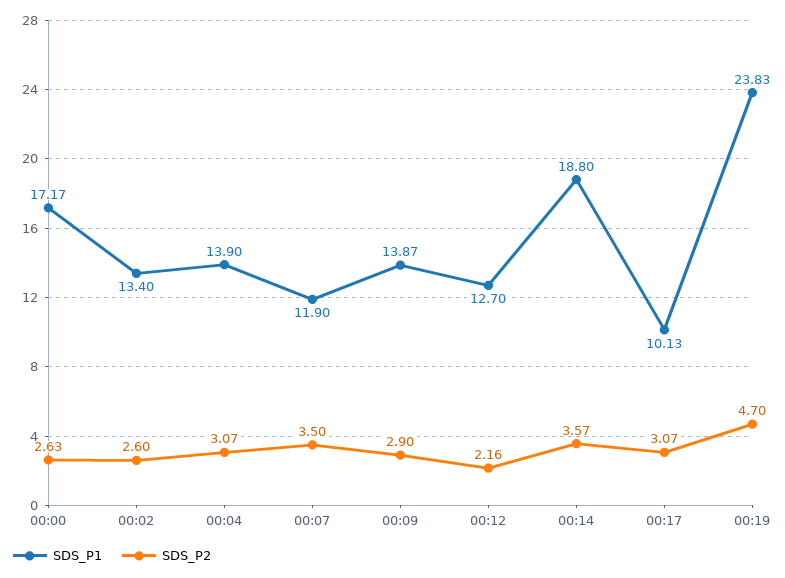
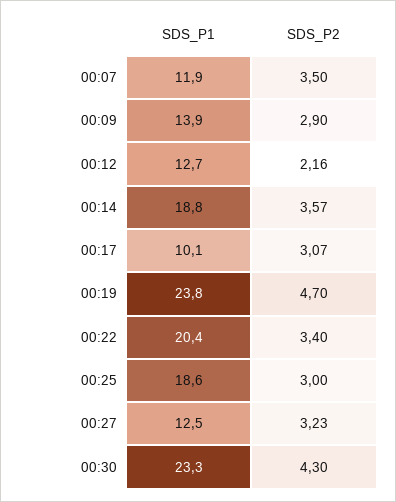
SDS_P1, 00:00: 17.17 -> none
SDS_P2, 00:00: 2.63 -> none
SDS_P1, 00:02: 13.4 -> none
SDS_P2, 00:02: 2.6 -> none
SDS_P1, 00:04: 13.9 -> none
SDS_P2, 00:04: 3.07 -> none
SDS_P1, 00:22: none -> 20.4
SDS_P2, 00:22: none -> 3.4
SDS_P1, 00:25: none -> 18.6
SDS_P2, 00:25: none -> 3
SDS_P1, 00:27: none -> 12.5
SDS_P2, 00:27: none -> 3.23
SDS_P1, 00:30: none -> 23.3
SDS_P2, 00:30: none -> 4.3

